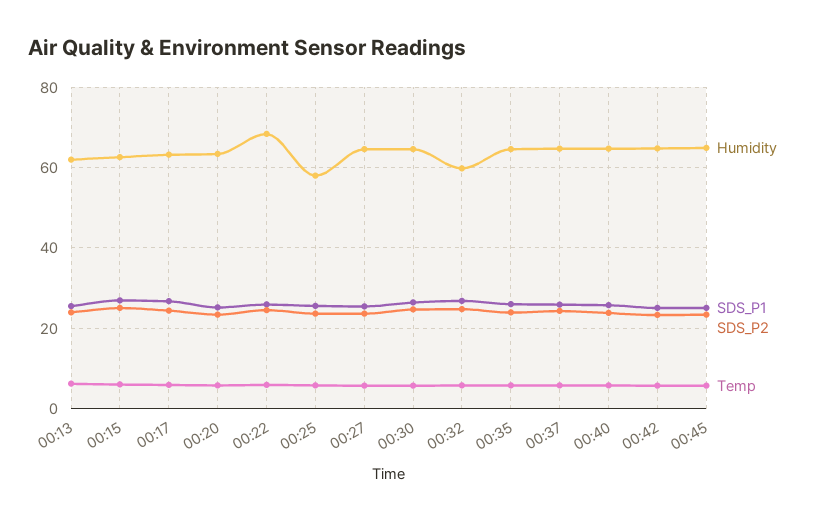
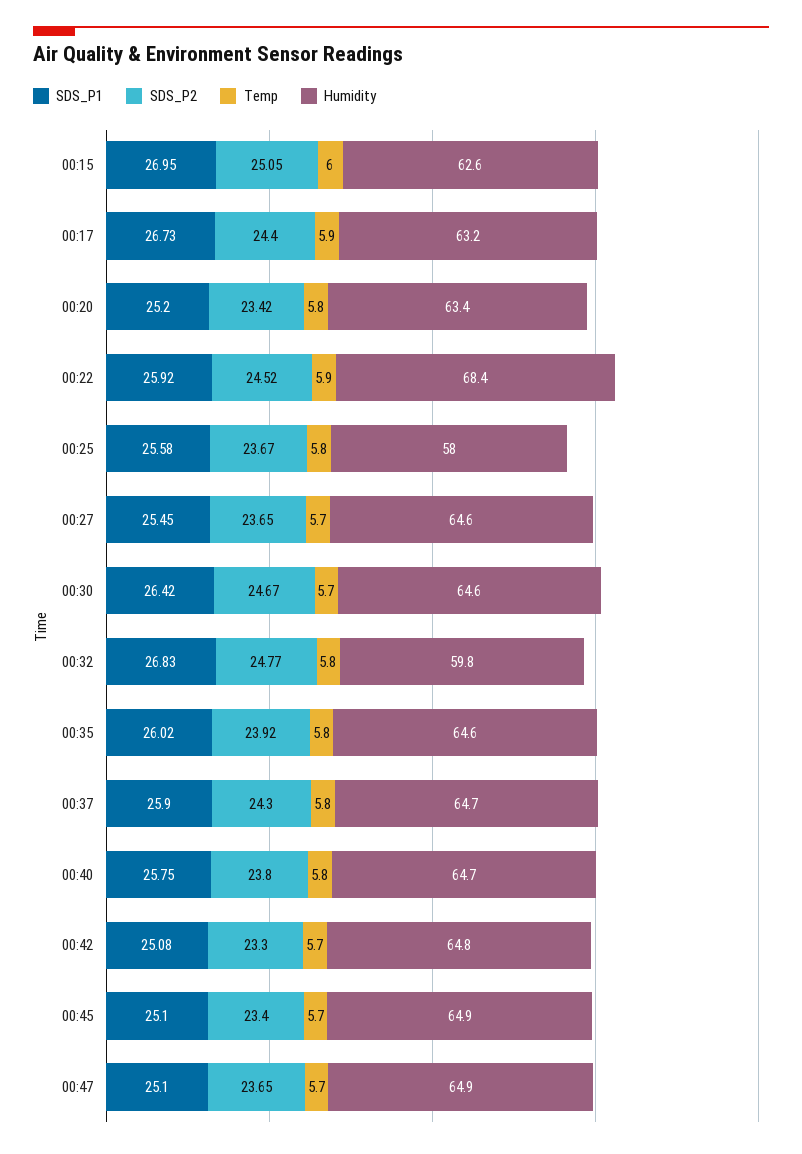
Humidity, 00:13: 62 -> none
SDS_P1, 00:13: 26 -> none
SDS_P2, 00:13: 24 -> none
Temp, 00:13: 6 -> none
SDS_P1, 00:47: none -> 25.1
SDS_P2, 00:47: none -> 23.65
Temp, 00:47: none -> 5.7
Humidity, 00:47: none -> 64.9

